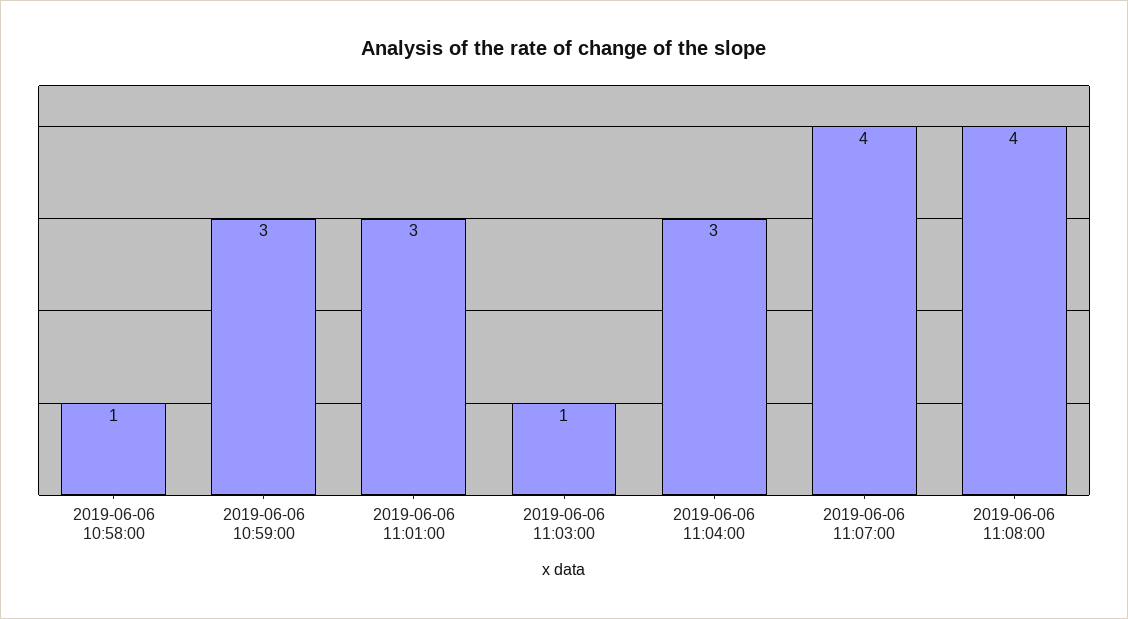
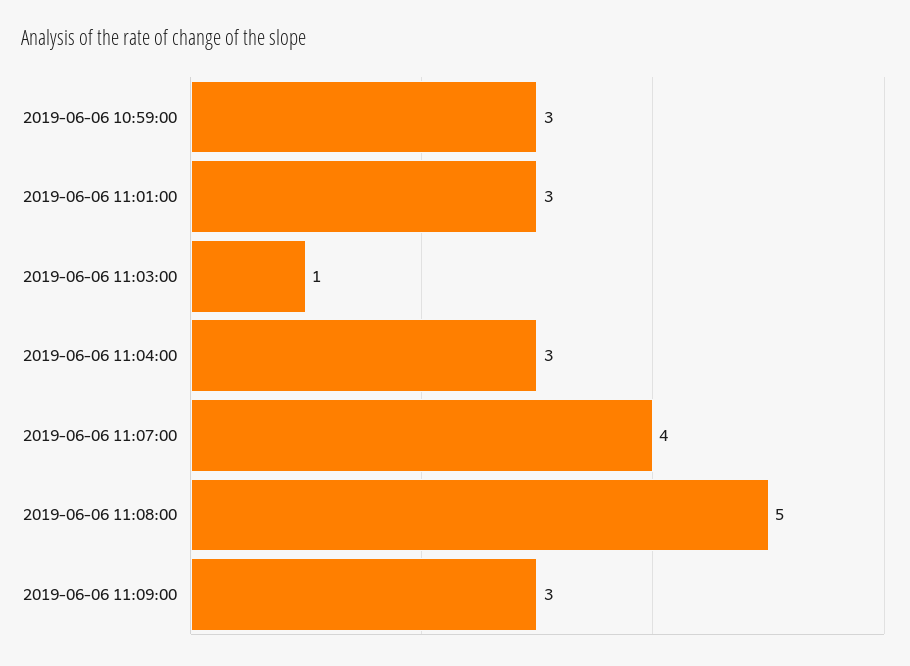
2019-06-06 10:58:00: 1 -> none
2019-06-06 11:08:00: 4 -> 5
2019-06-06 11:09:00: none -> 3

